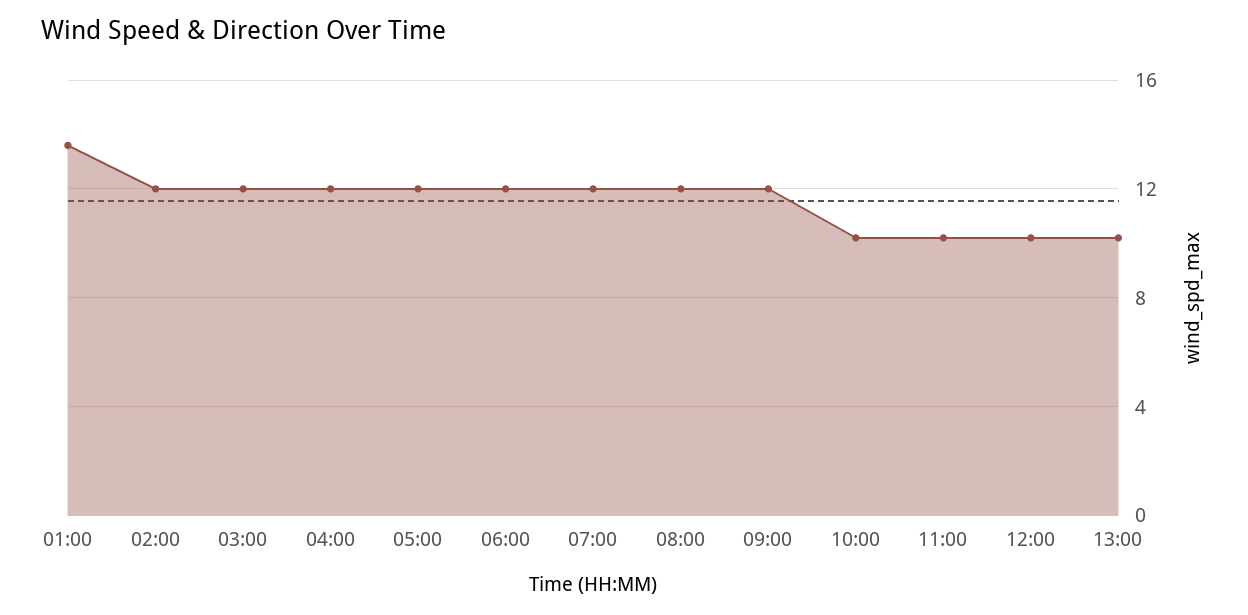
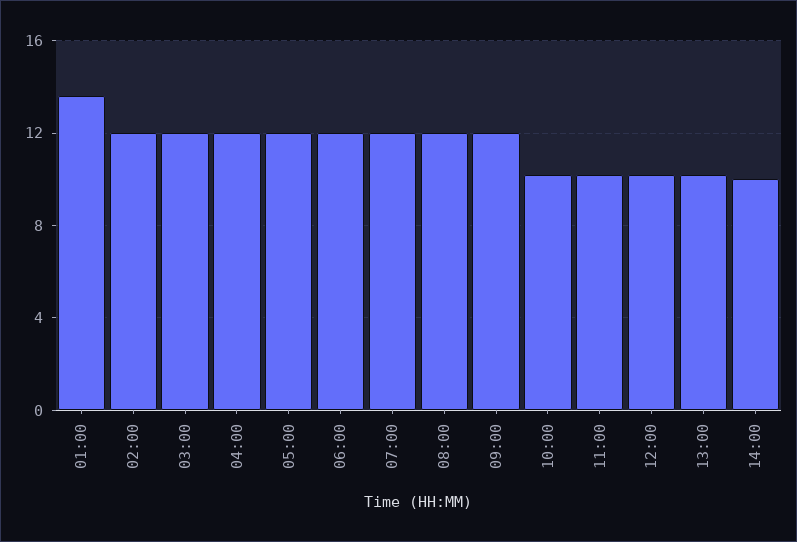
14:00: none -> 10

